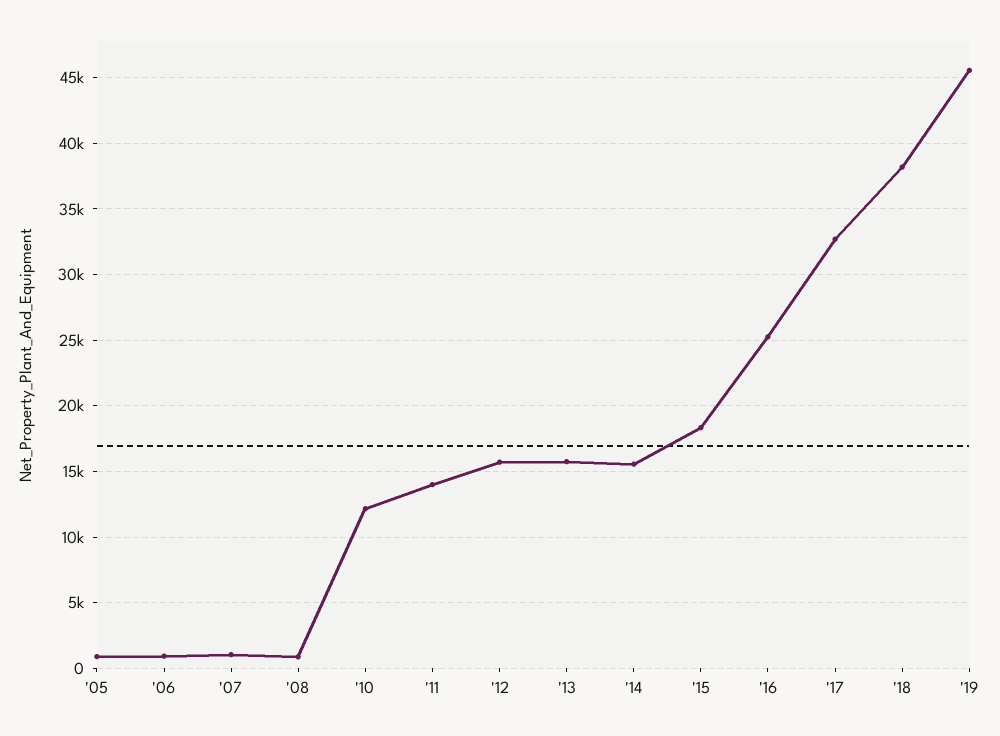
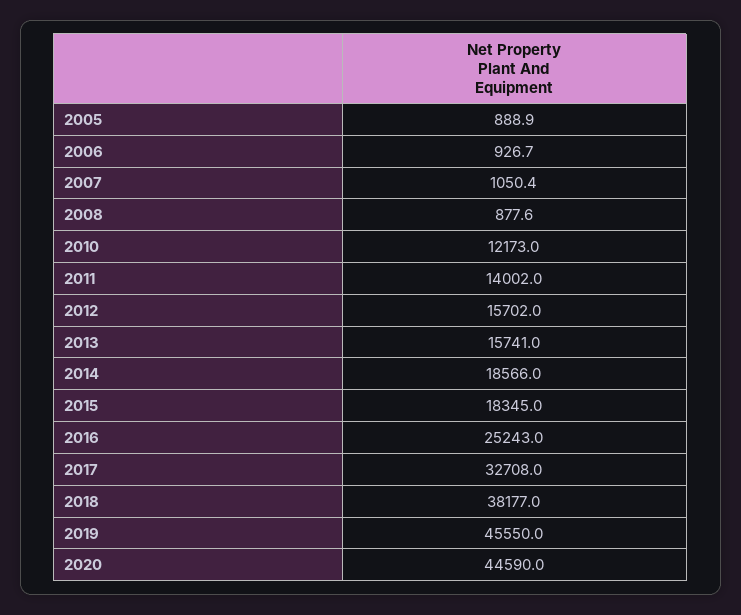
'14: 15500 -> 18566
2020: none -> 44590

